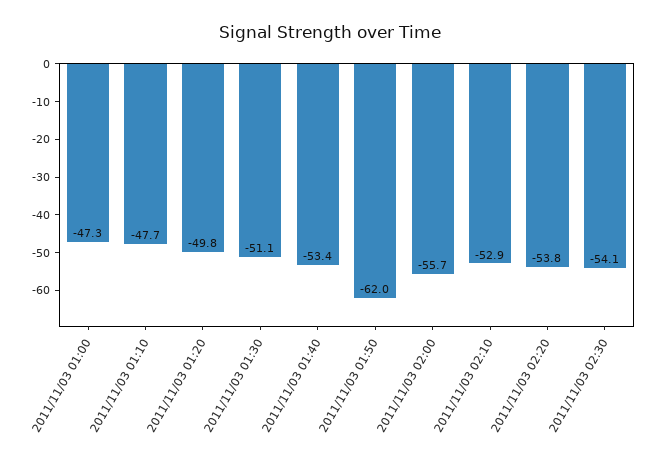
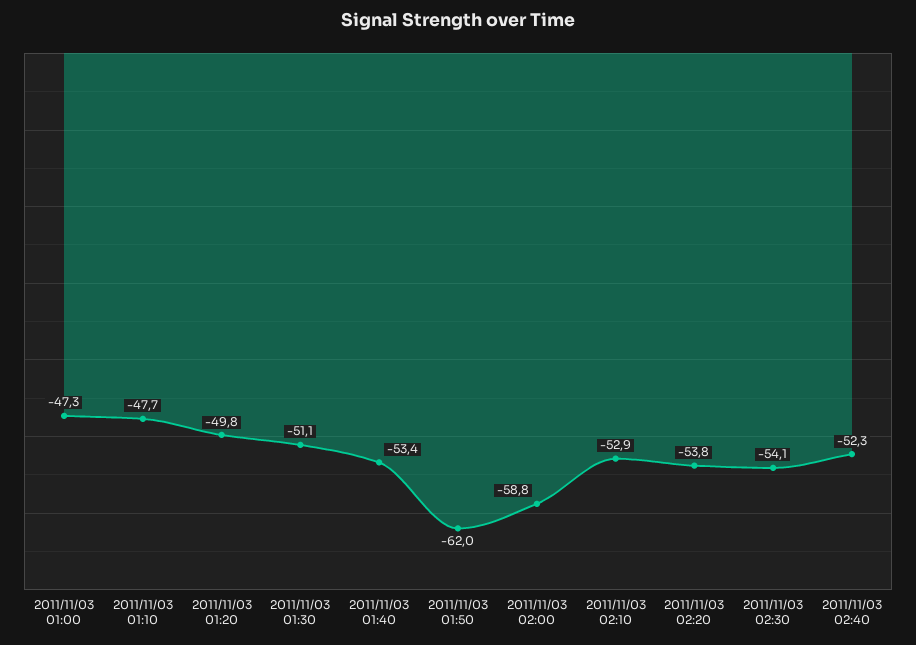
2011/11/03 02:00: -55.7 -> -58.8
2011/11/03 02:40: none -> -52.3

